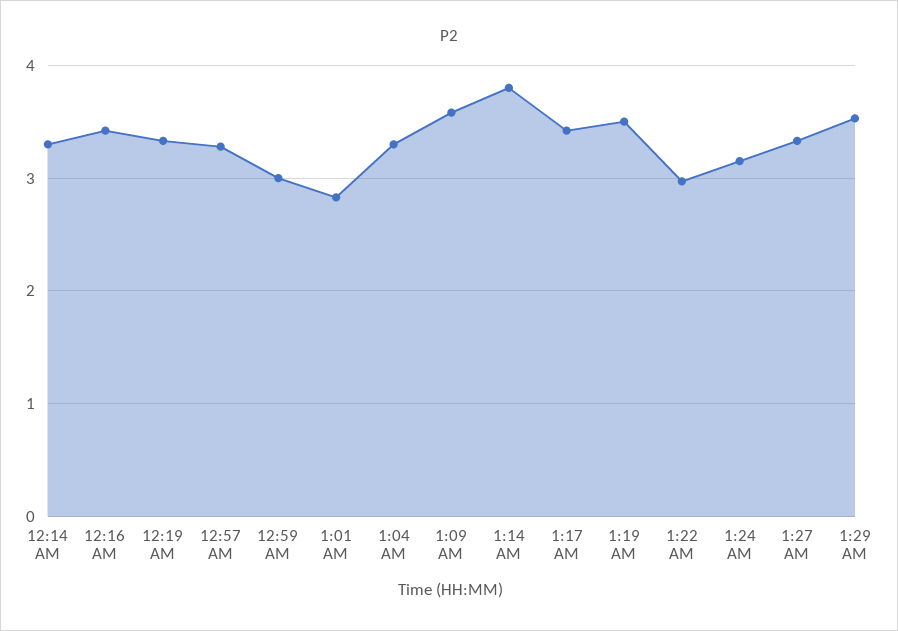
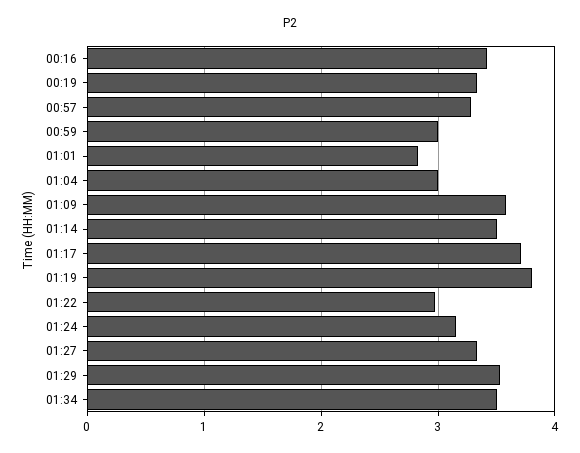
12:14 AM: 3.3 -> none
1:04 AM: 3.3 -> 3
1:14 AM: 3.8 -> 3.5
1:17 AM: 3.4 -> 3.7
1:19 AM: 3.5 -> 3.8
01:34: none -> 3.5

